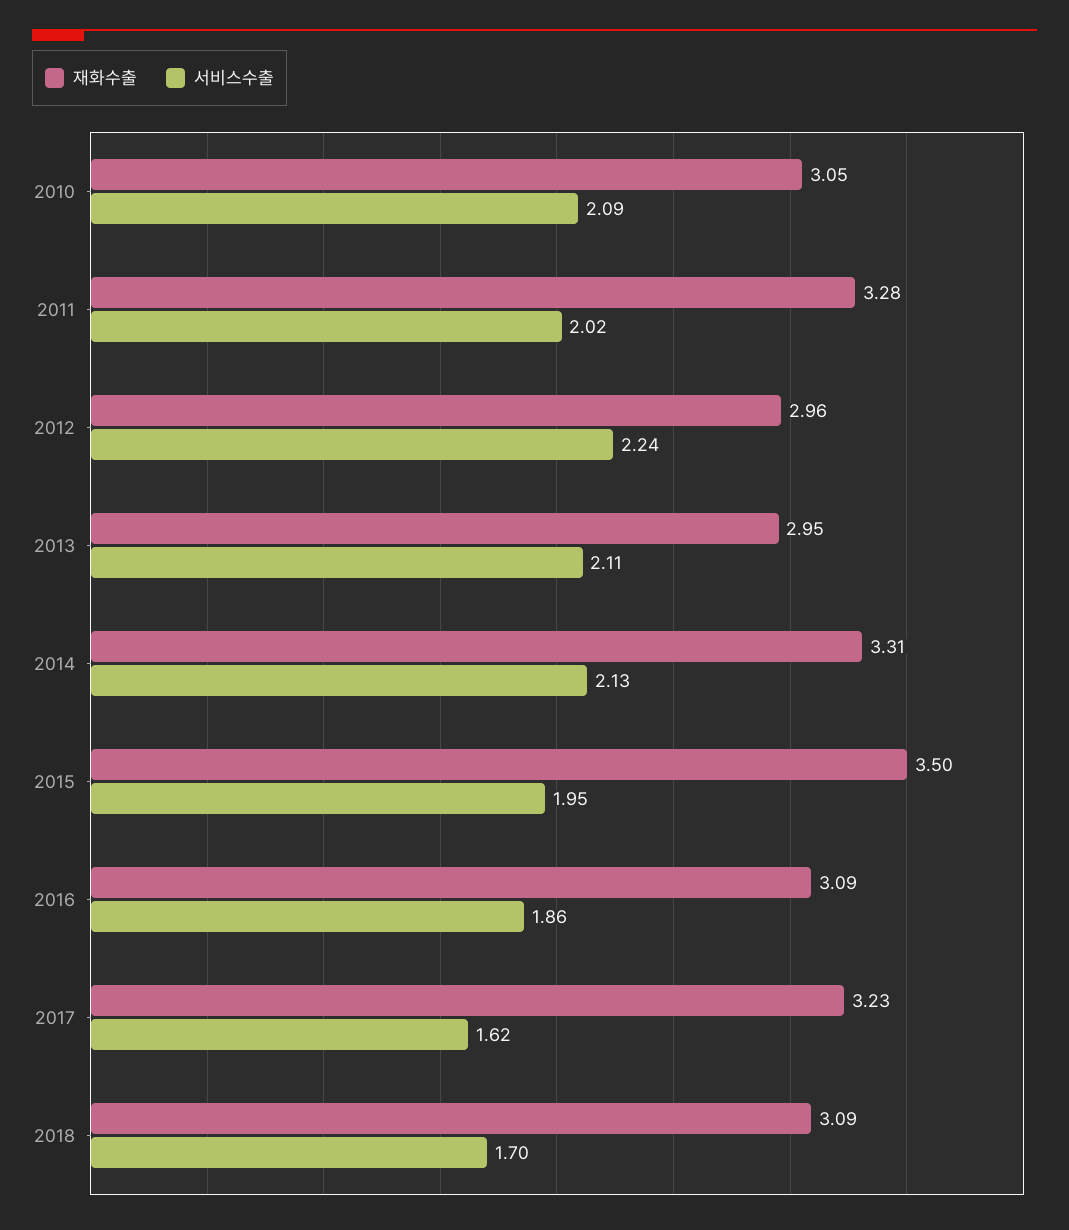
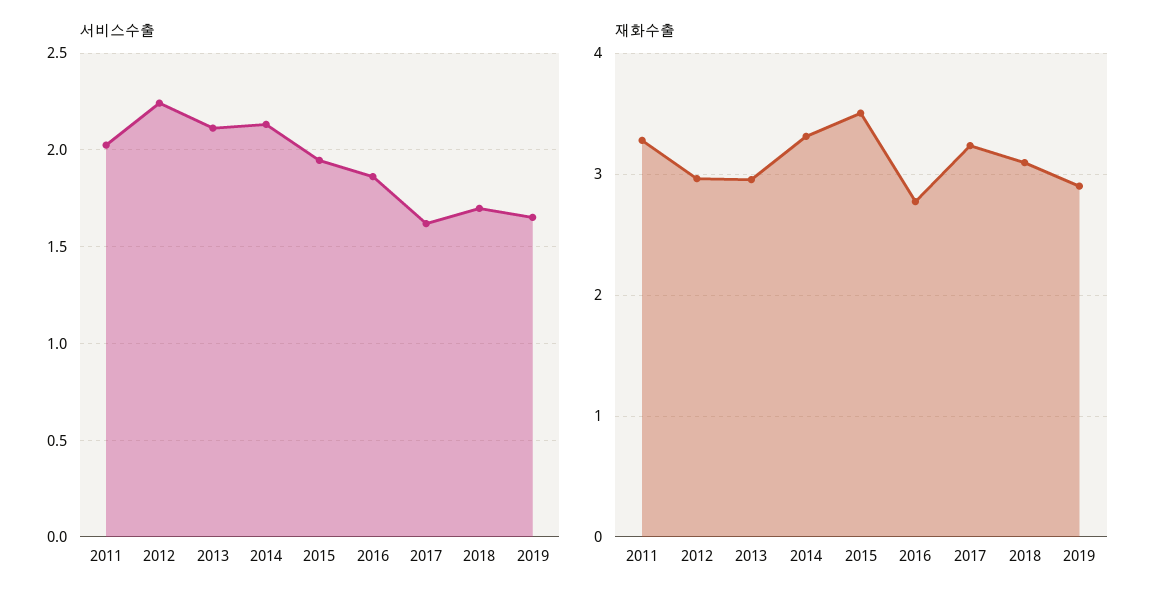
재화수출, 2010: 3.05 -> none
서비스수출, 2010: 2.09 -> none
재화수출, 2016: 3.09 -> 2.8
서비스수출, 2019: none -> 1.65
재화수출, 2019: none -> 2.9

